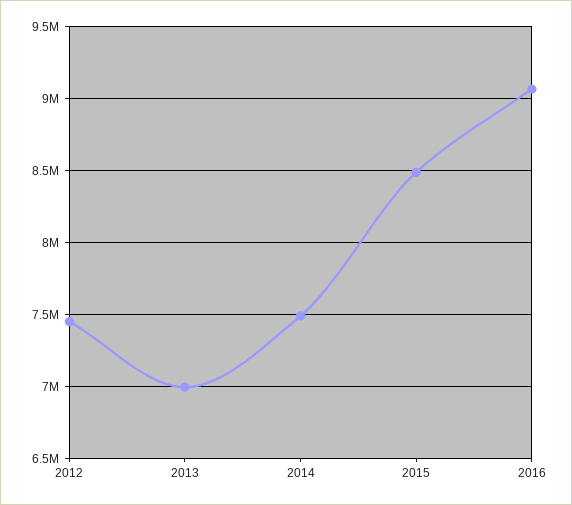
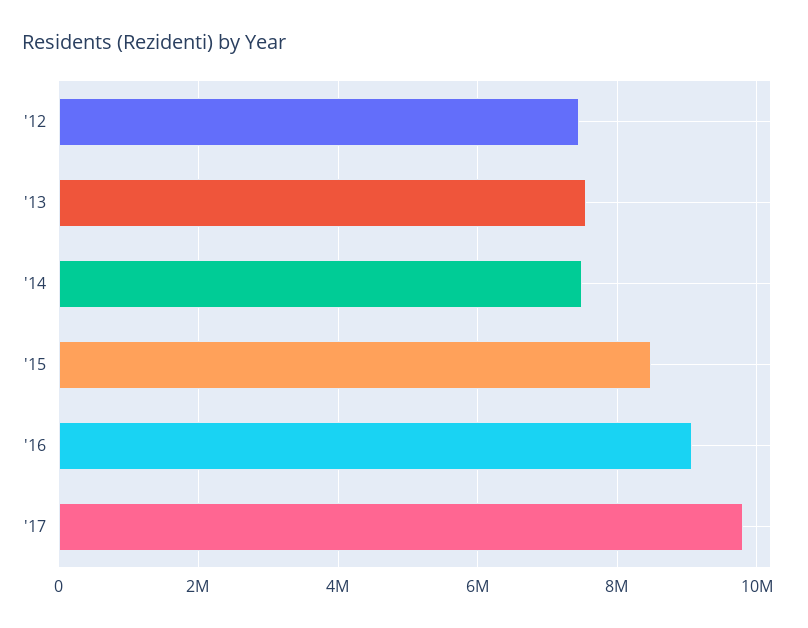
2013: 7000000 -> 7600000
'17: none -> 9800000

